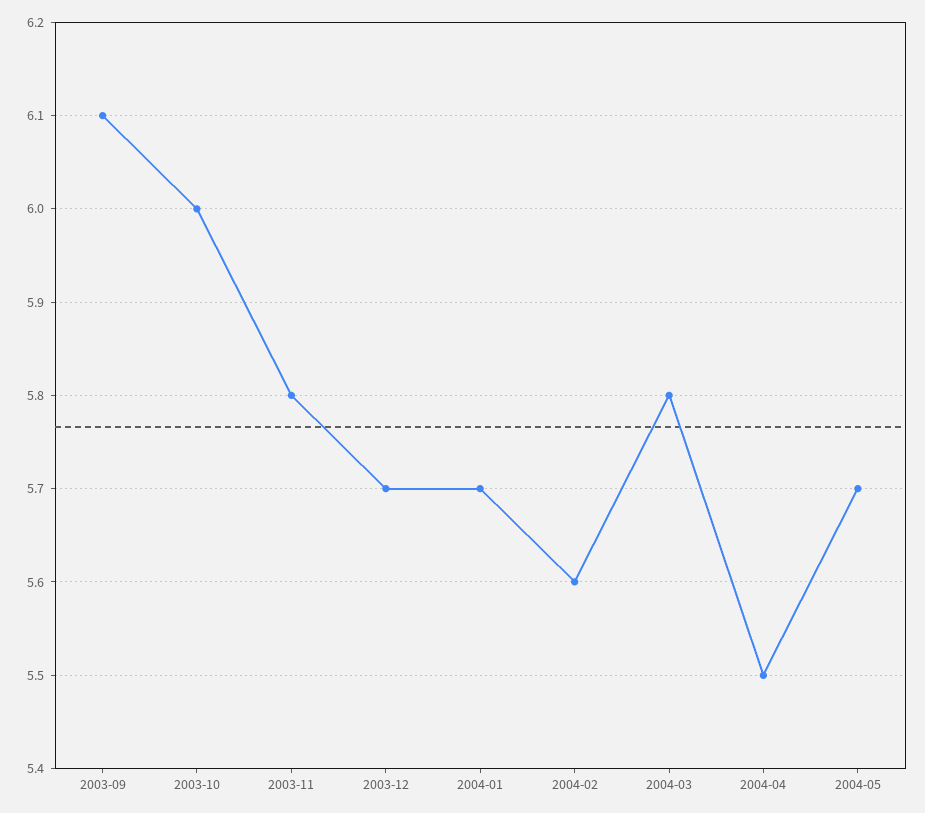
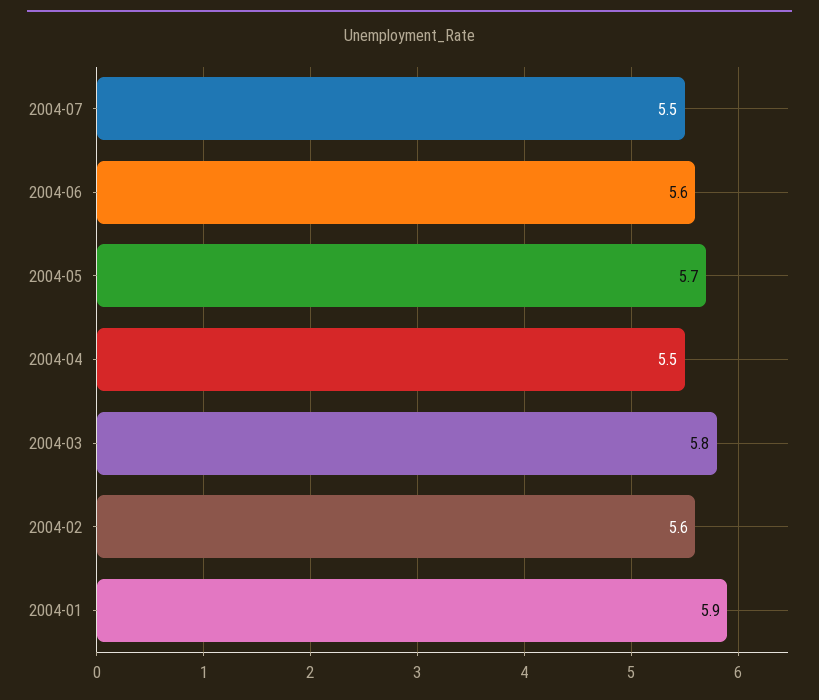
2003-09: 6.1 -> none
2003-10: 6 -> none
2003-11: 5.8 -> none
2003-12: 5.7 -> none
2004-01: 5.7 -> 5.9
2004-07: none -> 5.5
2004-06: none -> 5.6

